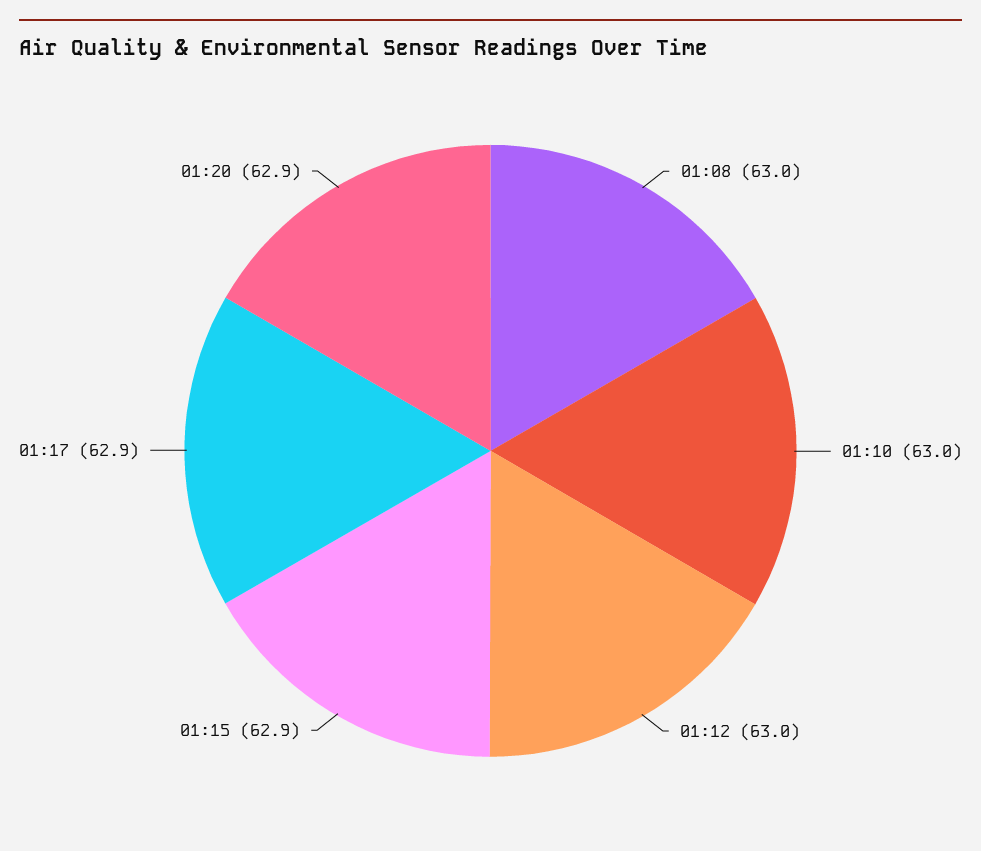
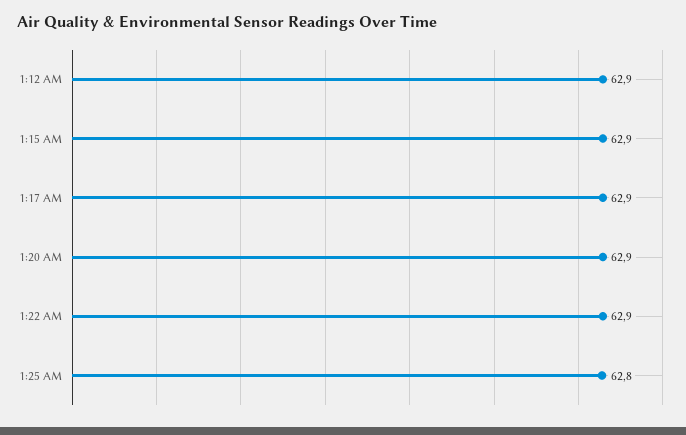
01:08: 63 -> none
01:10: 63 -> none
01:12: 63 -> 62.9
1:22 AM: none -> 62.9
1:25 AM: none -> 62.8

